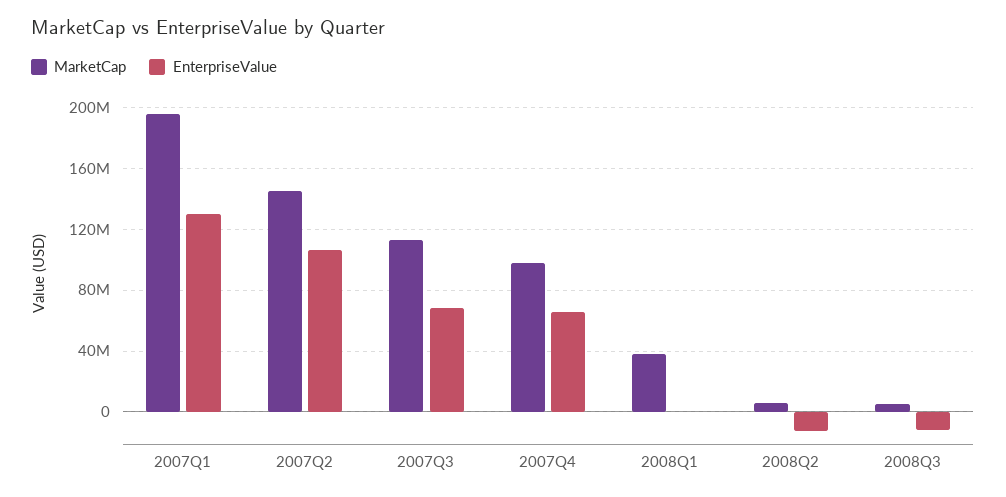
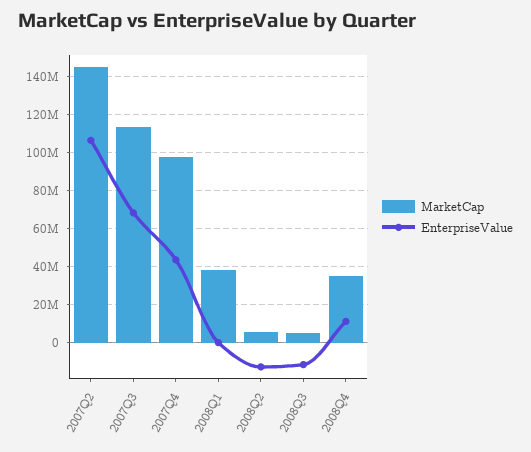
MarketCap, 2007Q1: 195000000 -> none
EnterpriseValue, 2007Q1: 130000000 -> none
EnterpriseValue, 2007Q4: 65000000 -> 45000000
MarketCap, 2008Q4: none -> 35000000
EnterpriseValue, 2008Q4: none -> 10000000

